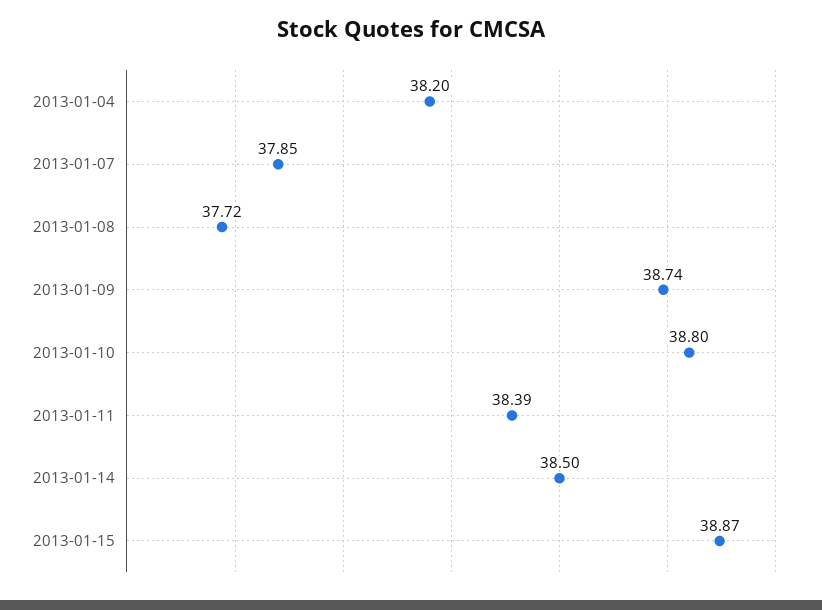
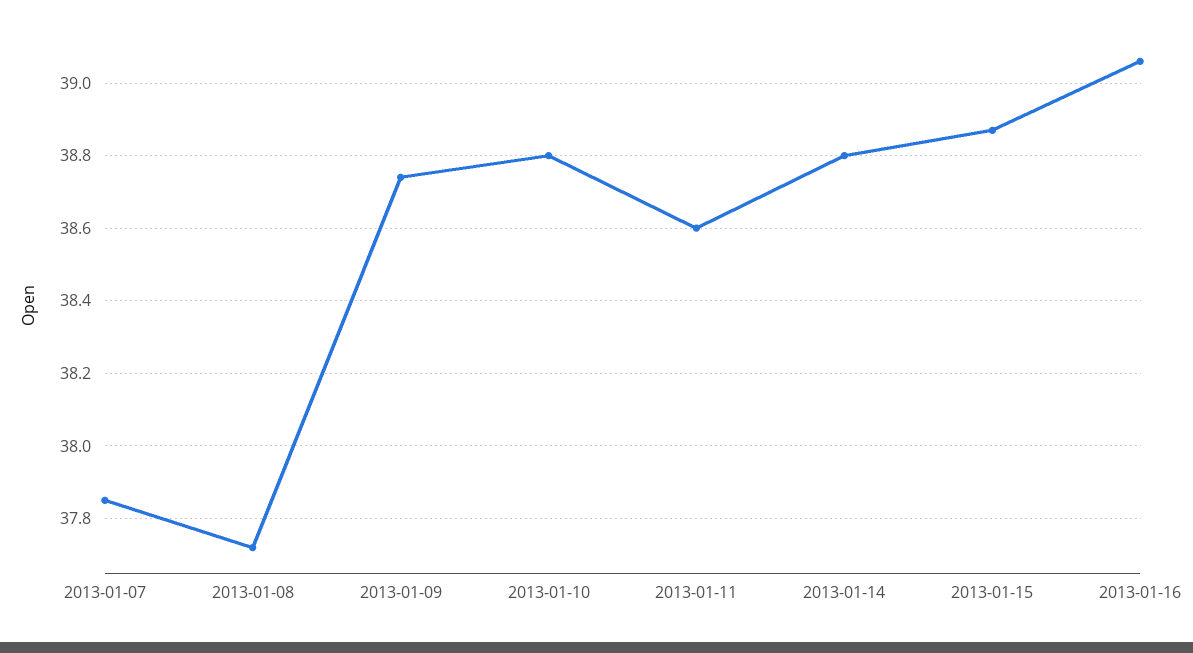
2013-01-04: 38.2 -> none
2013-01-11: 38.39 -> 38.6
2013-01-14: 38.5 -> 38.8
2013-01-16: none -> 39.05

